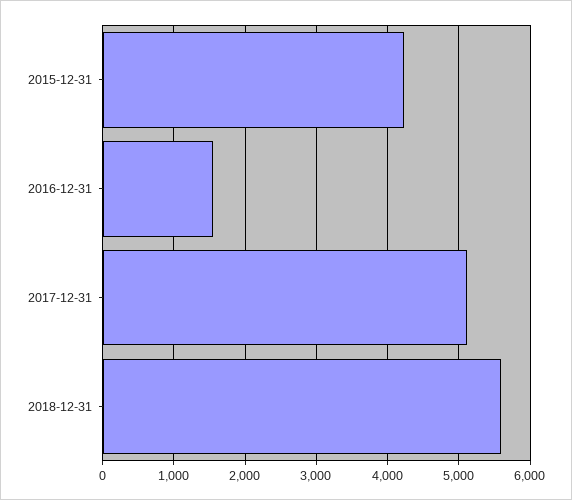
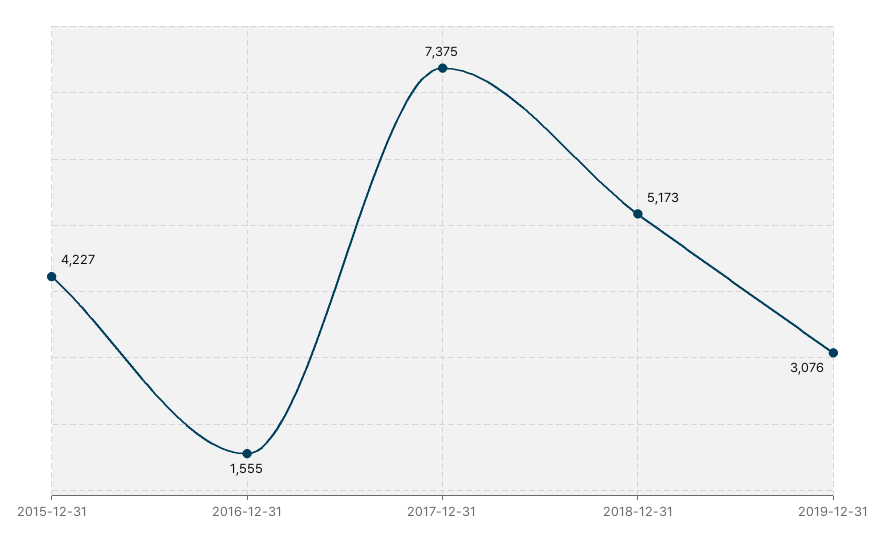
2017-12-31: 5100 -> 7375
2018-12-31: 5600 -> 5173
2019-12-31: none -> 3076

